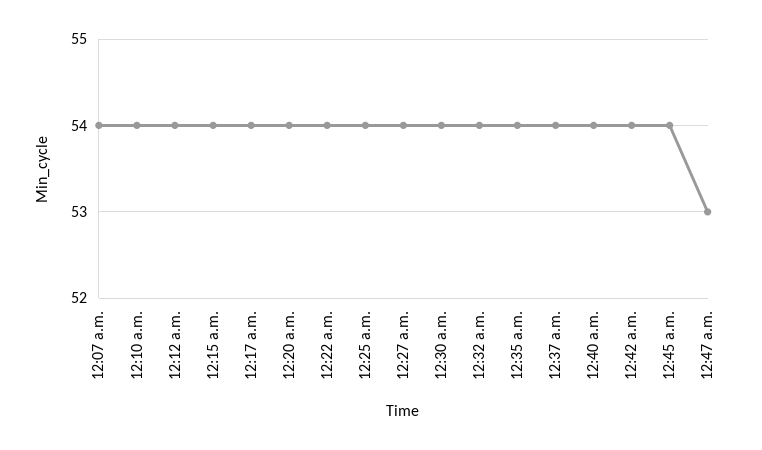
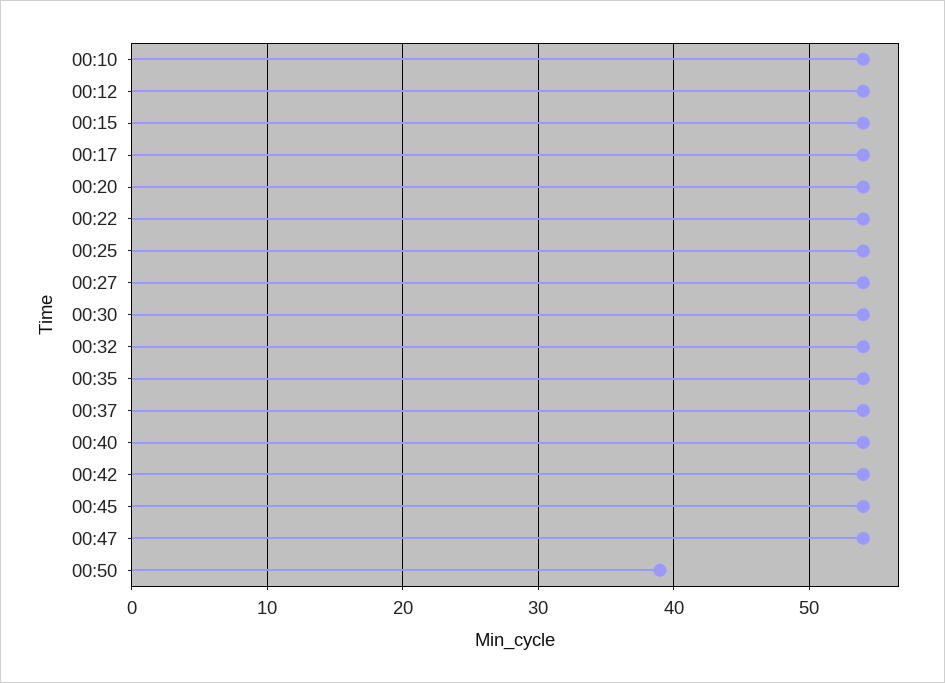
12:07 a.m.: 54 -> none
12:47 a.m.: 53 -> 54
00:50: none -> 39

